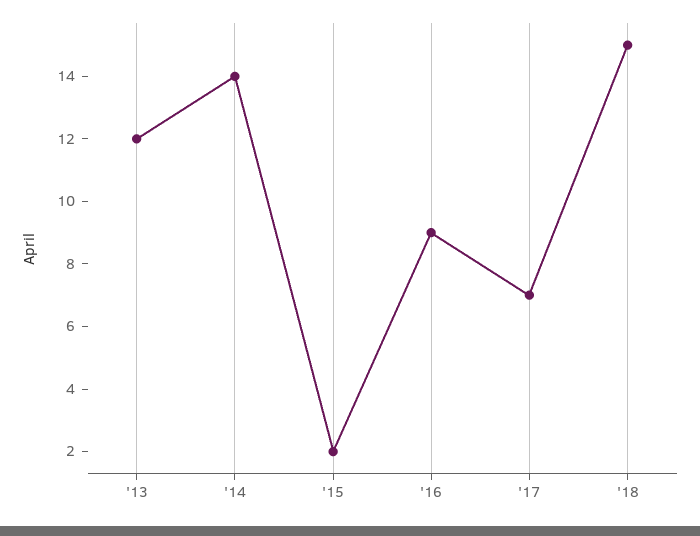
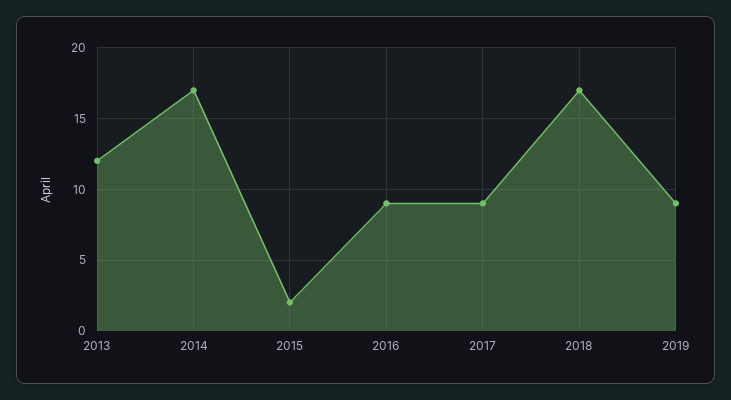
'14: 14 -> 17
'17: 7 -> 9
'18: 15 -> 17
2019: none -> 9

